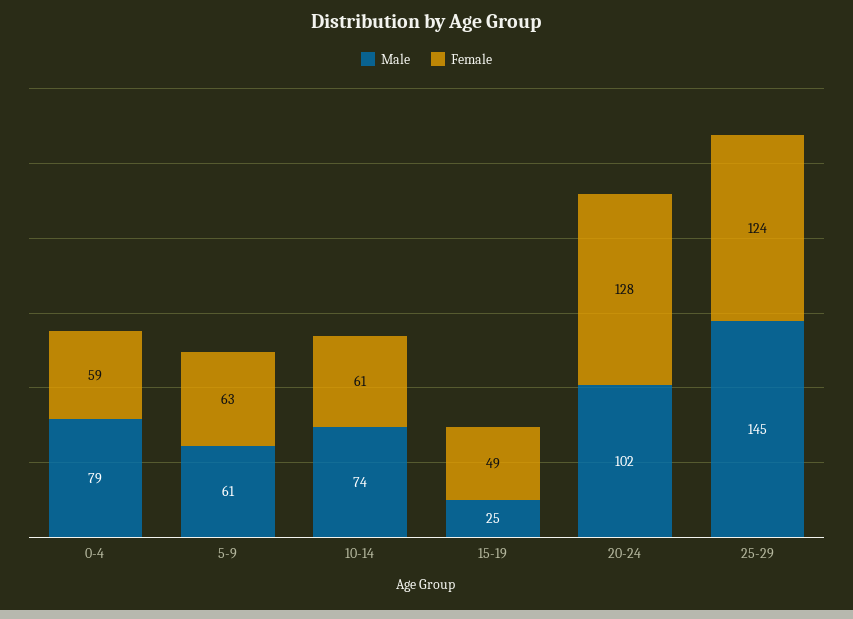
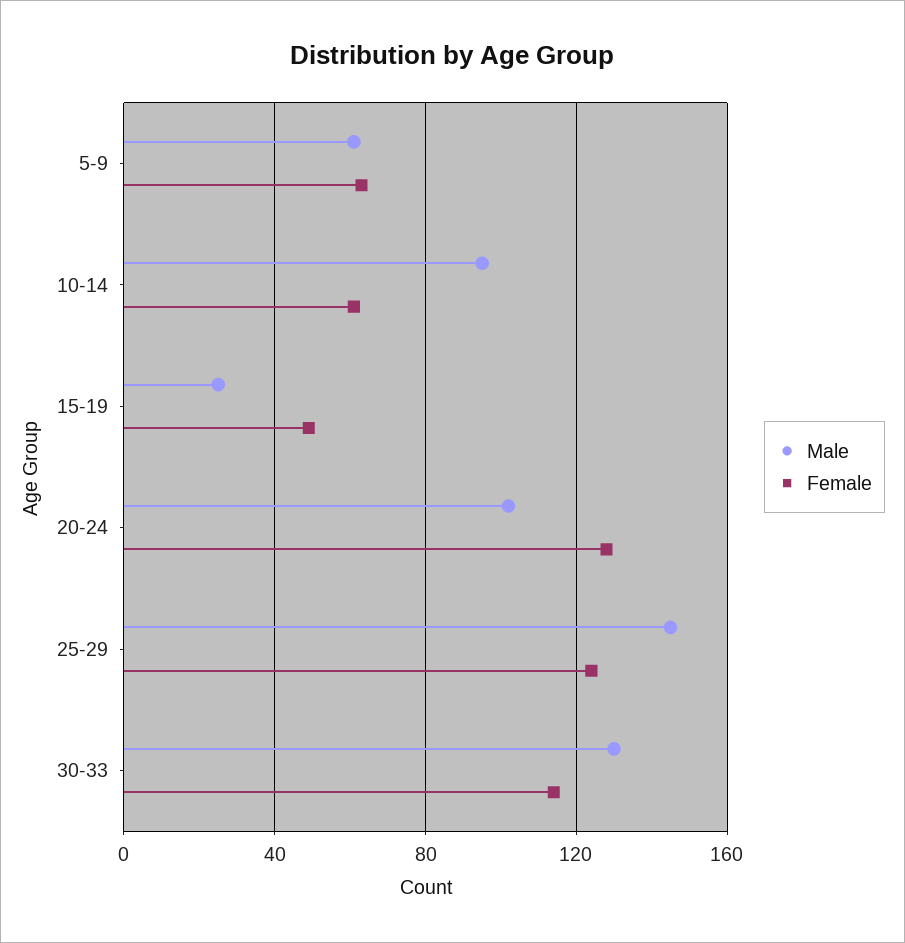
Male, 0-4: 79 -> none
Female, 0-4: 59 -> none
Male, 10-14: 74 -> 95
Male, 30-33: none -> 130
Female, 30-33: none -> 115

